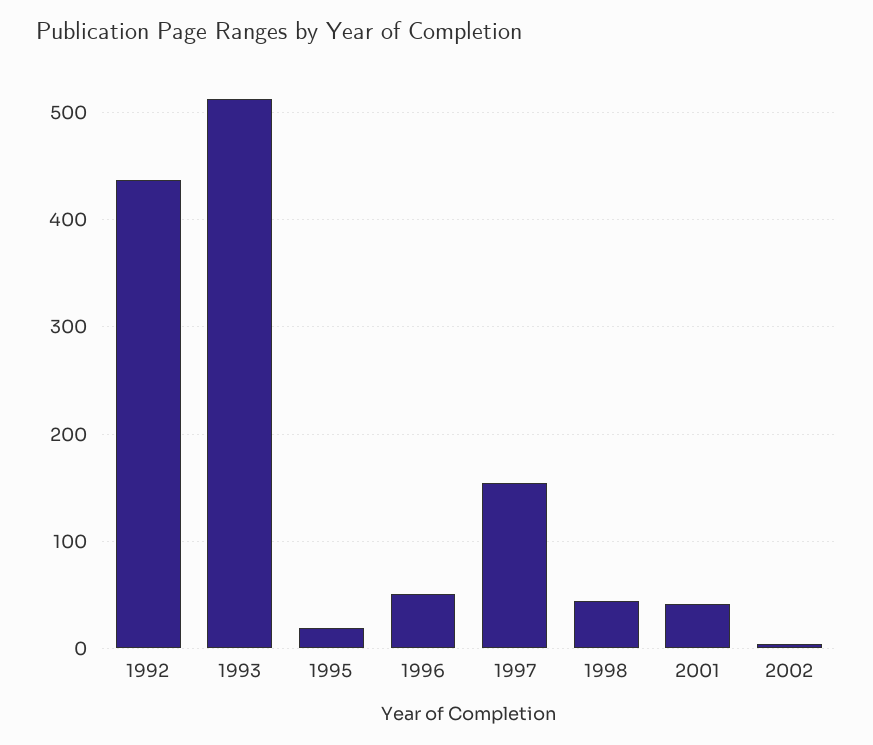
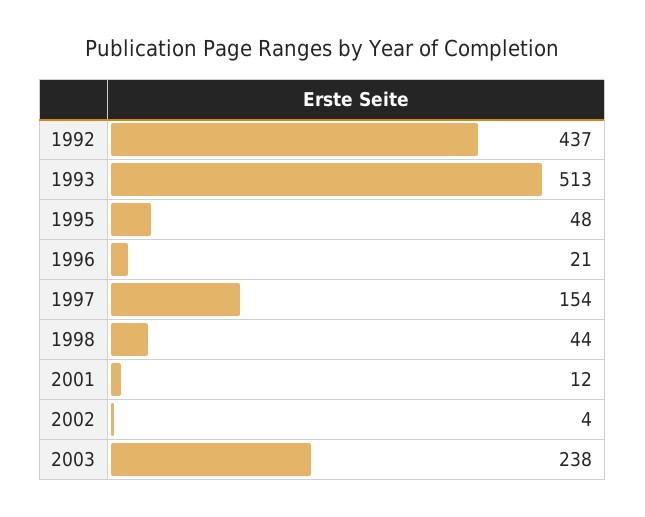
1995: 20 -> 48
1996: 50 -> 21
2001: 40 -> 12
2003: none -> 238

